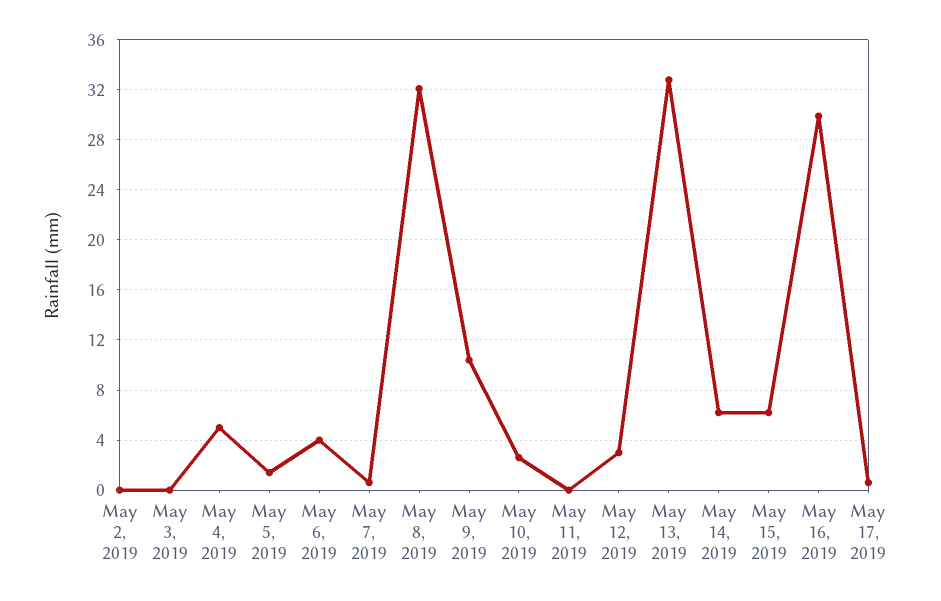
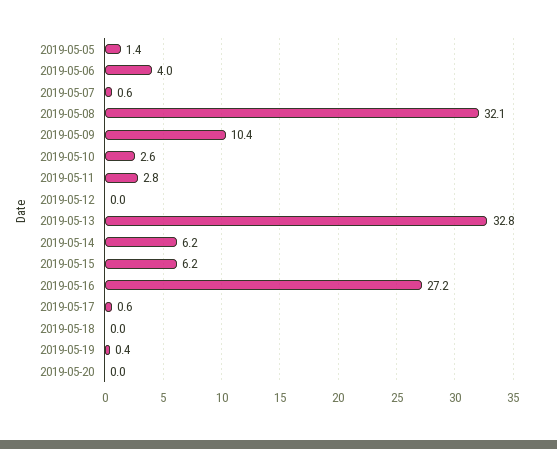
May 2, 2019: 0 -> none
May 3, 2019: 0 -> none
May 4, 2019: 5 -> none
May 11, 2019: 0 -> 2.8
May 12, 2019: 3 -> 0
May 16, 2019: 30 -> 27.2
2019-05-18: none -> 0
2019-05-19: none -> 0.4
2019-05-20: none -> 0

